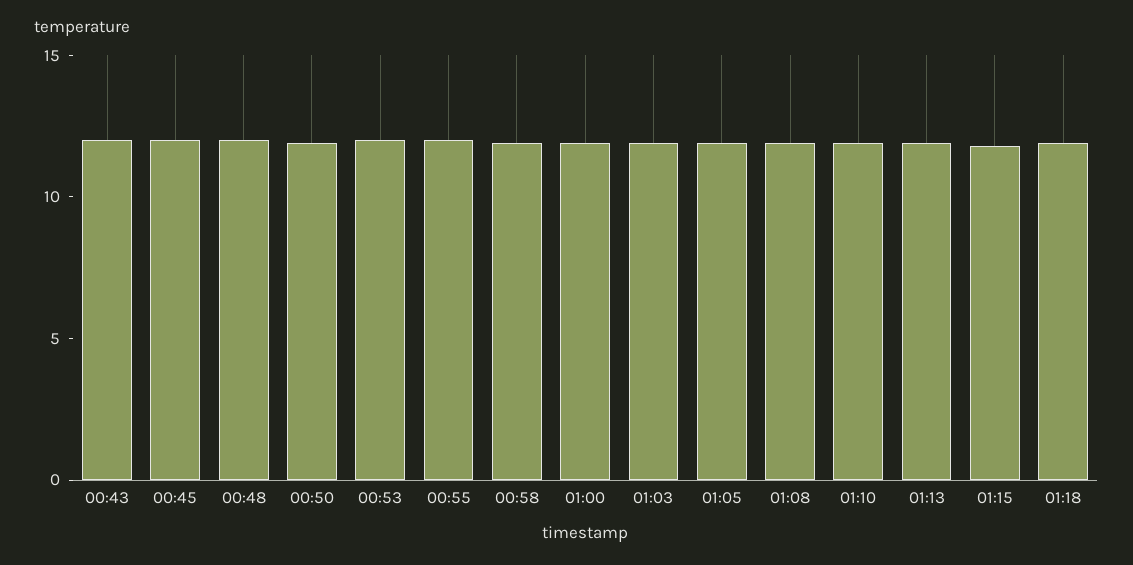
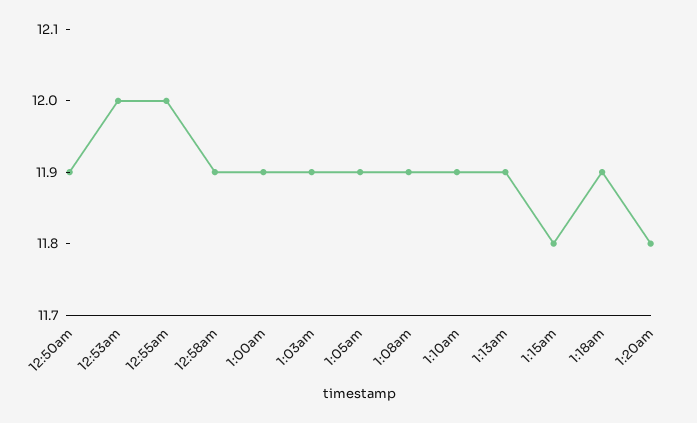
00:43: 12 -> none
00:45: 12 -> none
00:48: 12 -> none
1:20am: none -> 11.8

